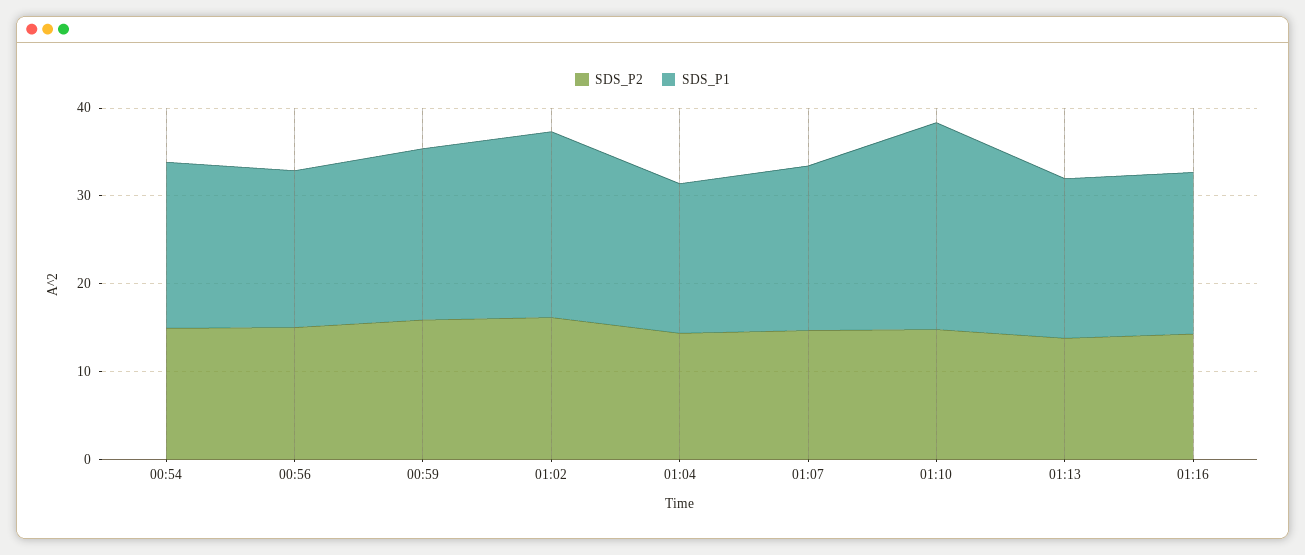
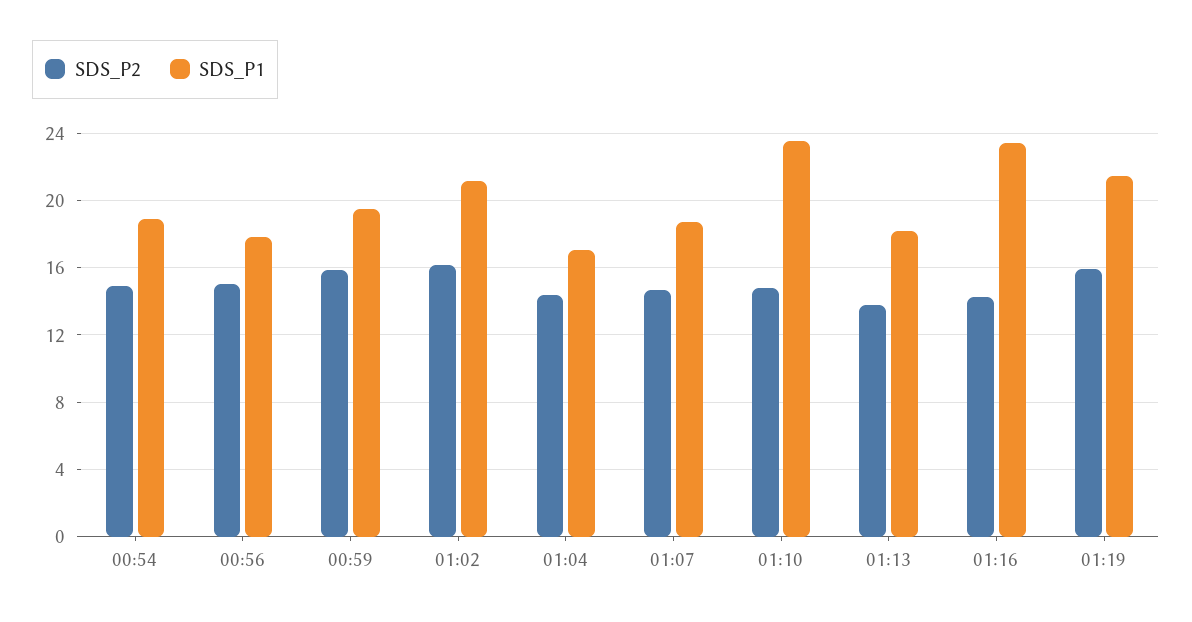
SDS_P1, 01:16: 18 -> 23.5
SDS_P2, 01:19: none -> 16
SDS_P1, 01:19: none -> 21.5

